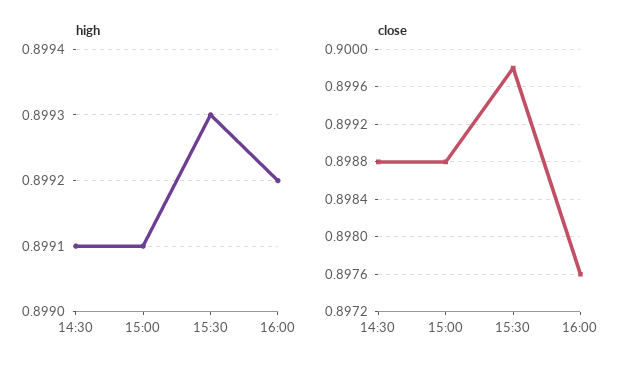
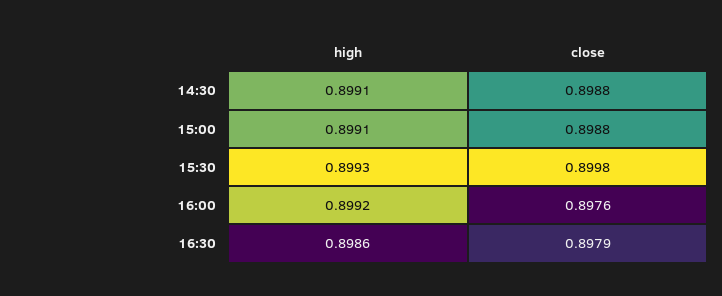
high, 16:30: none -> 0.8986
close, 16:30: none -> 0.8979

